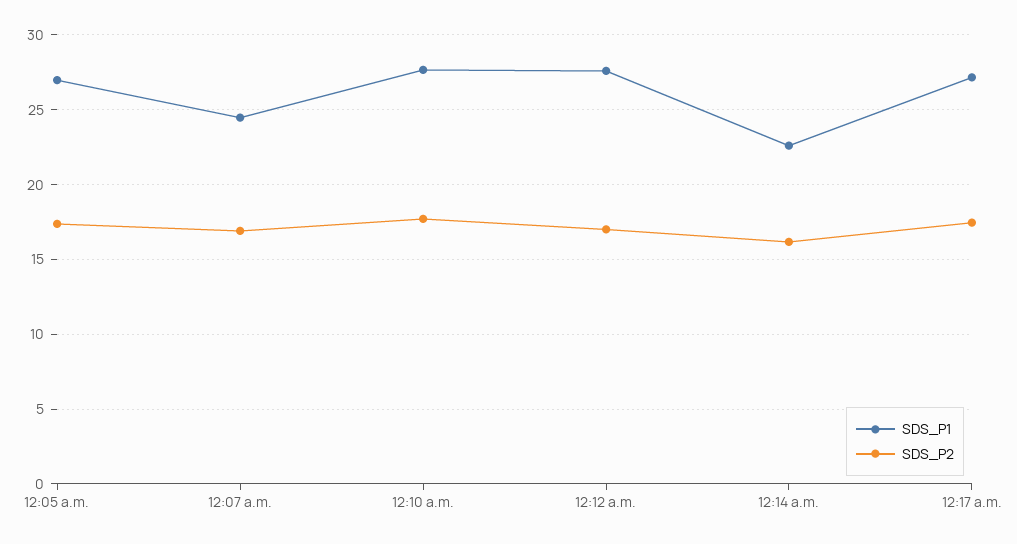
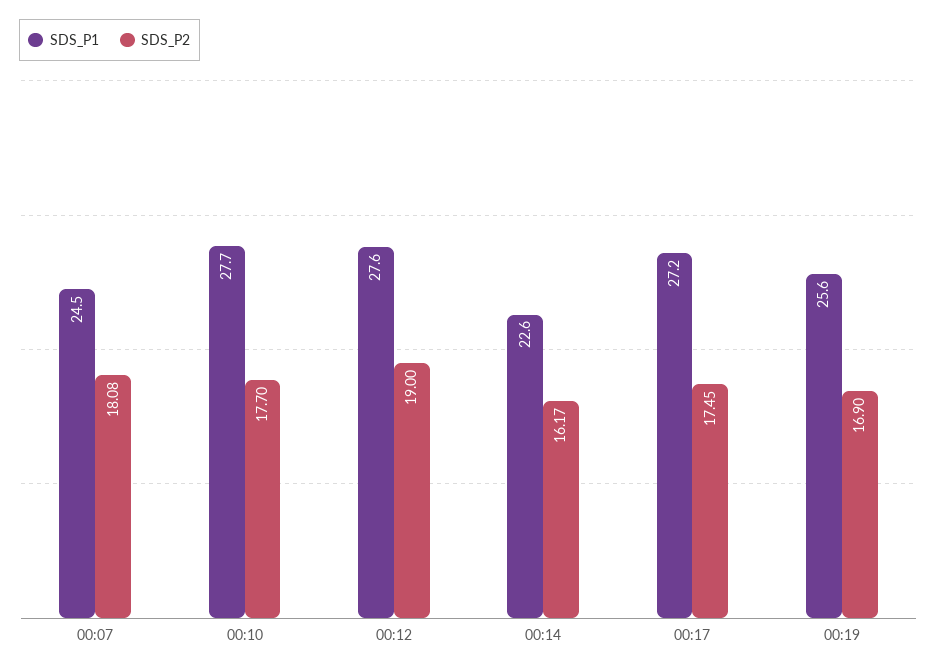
SDS_P1, 12:05 a.m.: 27 -> none
SDS_P2, 12:05 a.m.: 17.5 -> none
SDS_P2, 12:07 a.m.: 17 -> 18.08
SDS_P2, 12:12 a.m.: 17 -> 19
SDS_P1, 00:19: none -> 25.6
SDS_P2, 00:19: none -> 16.9

